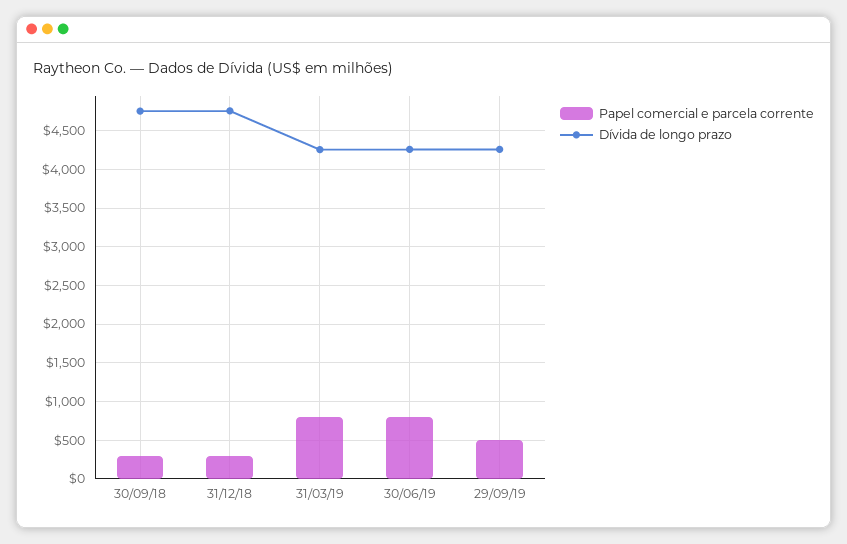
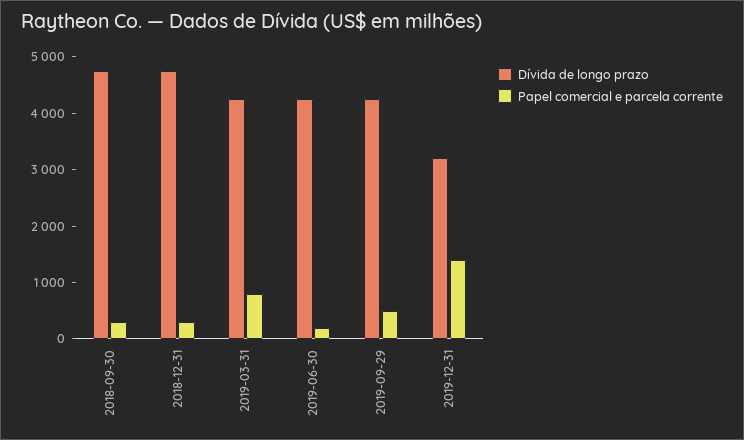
Papel comercial e parcela corrente, 30/06/19: 800 -> 200
Dívida de longo prazo, 2019-12-31: none -> 3200
Papel comercial e parcela corrente, 2019-12-31: none -> 1400

